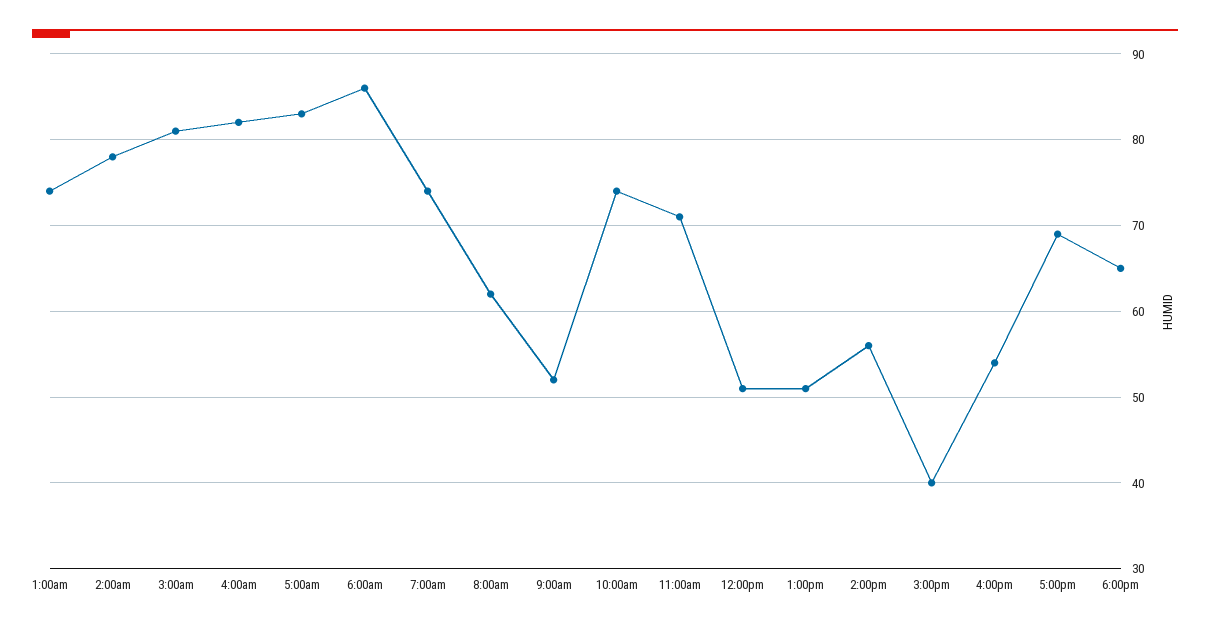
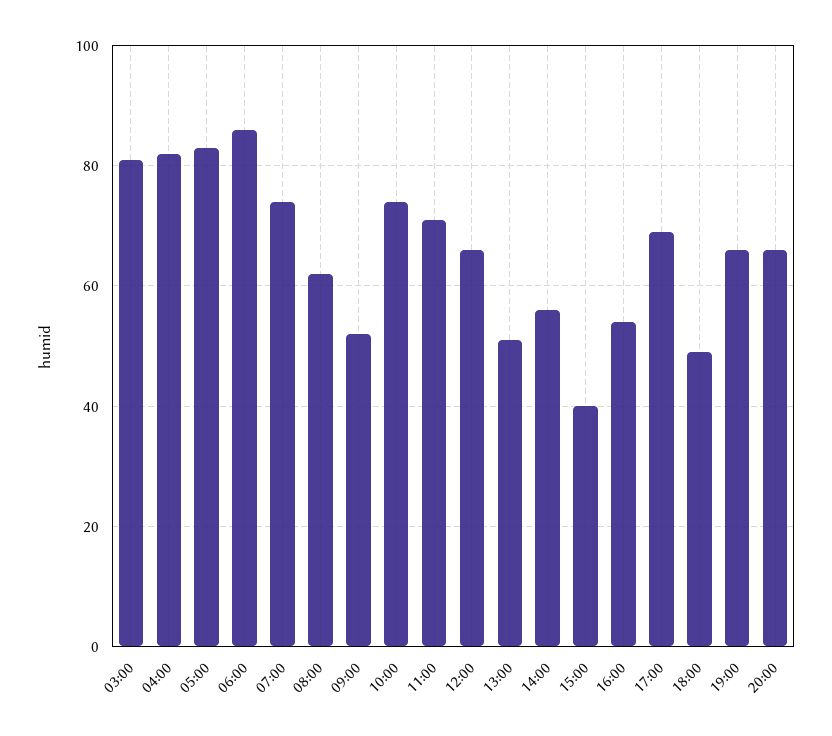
1:00am: 74 -> none
2:00am: 78 -> none
12:00pm: 51 -> 65
6:00pm: 65 -> 50
19:00: none -> 65
20:00: none -> 65

